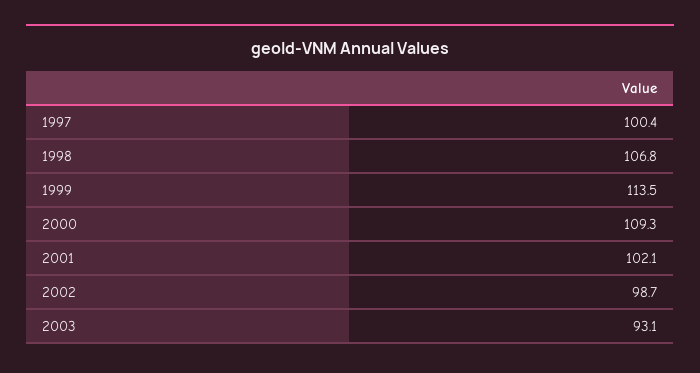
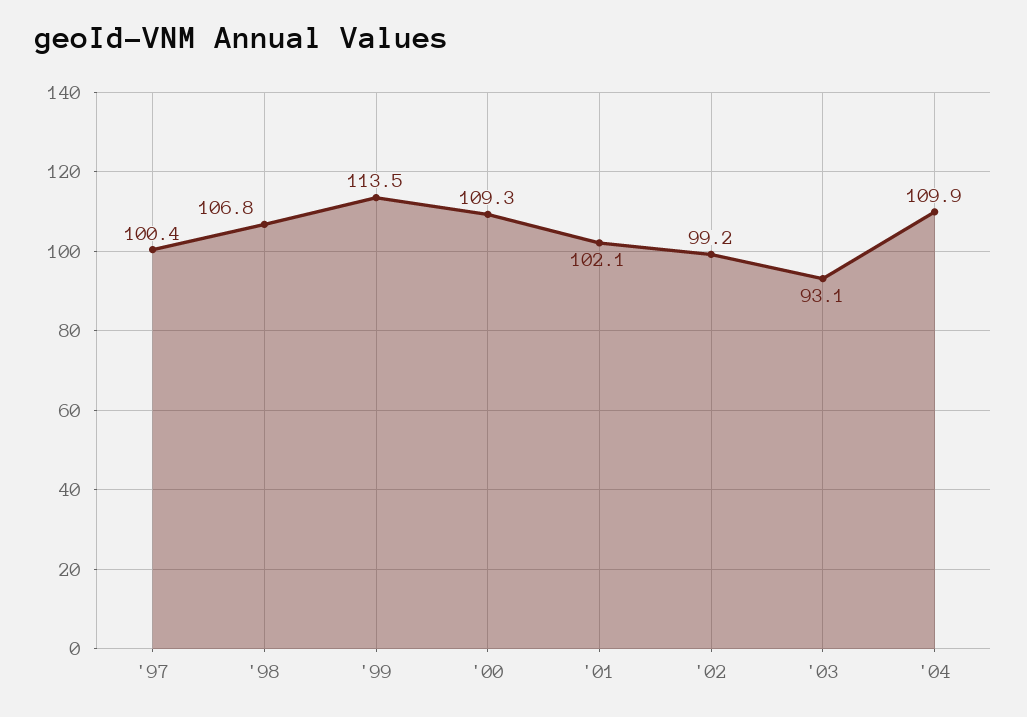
2002: 98.7 -> 99.2
'04: none -> 109.9

